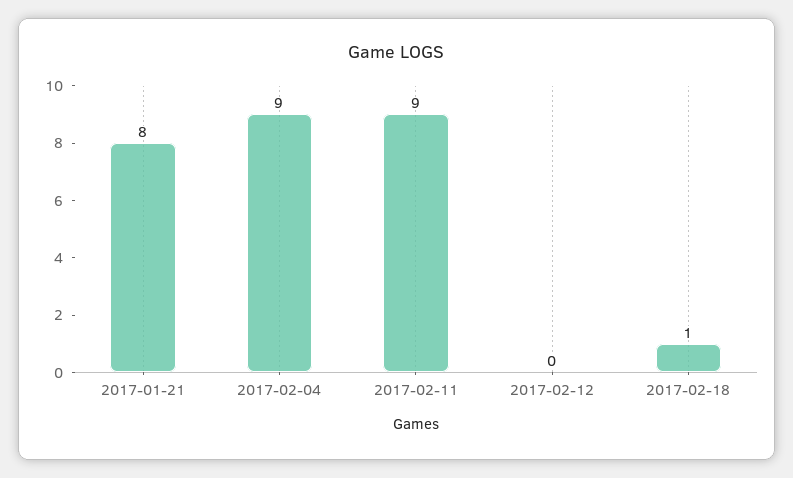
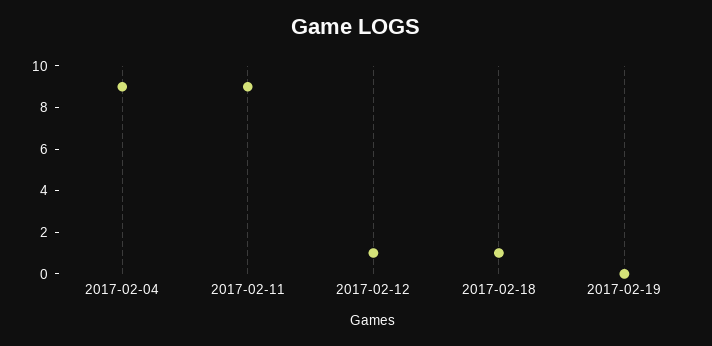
2017-01-21: 8 -> none
2017-02-12: 0 -> 1
2017-02-19: none -> 0

